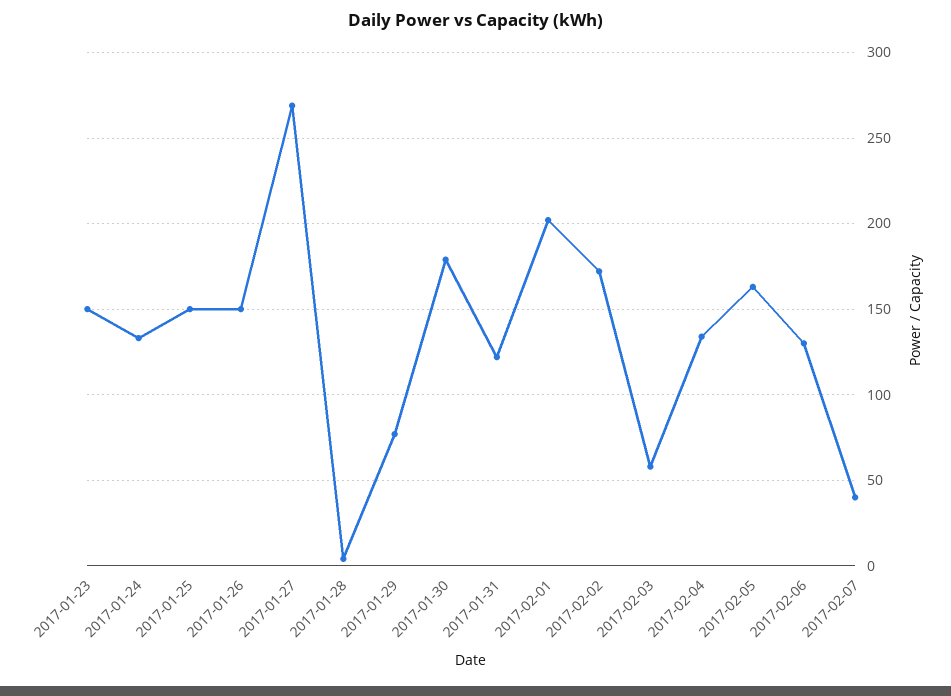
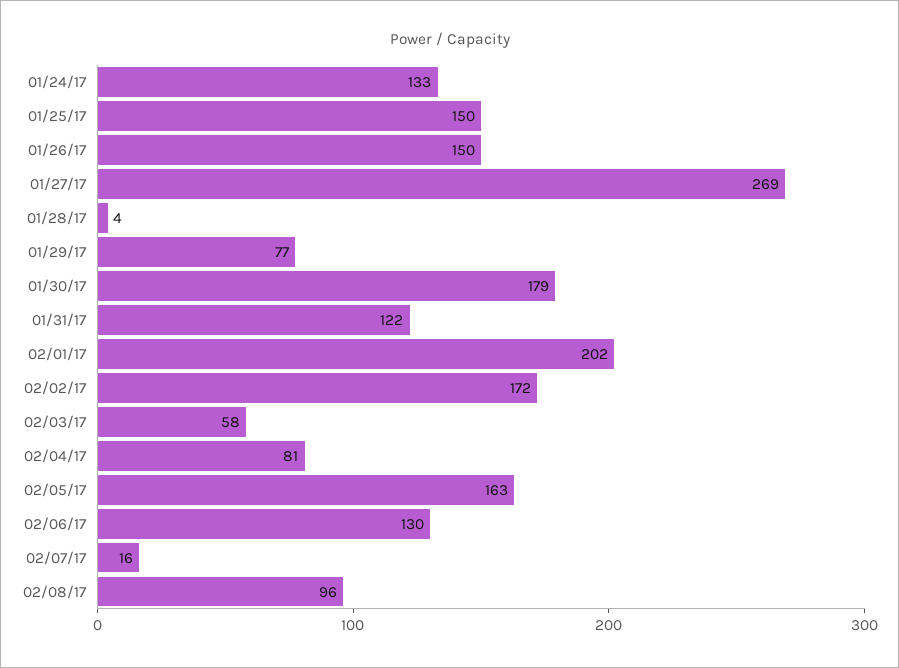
2017-01-23: 150 -> none
2017-02-04: 135 -> 81
2017-02-07: 40 -> 16
02/08/17: none -> 96

